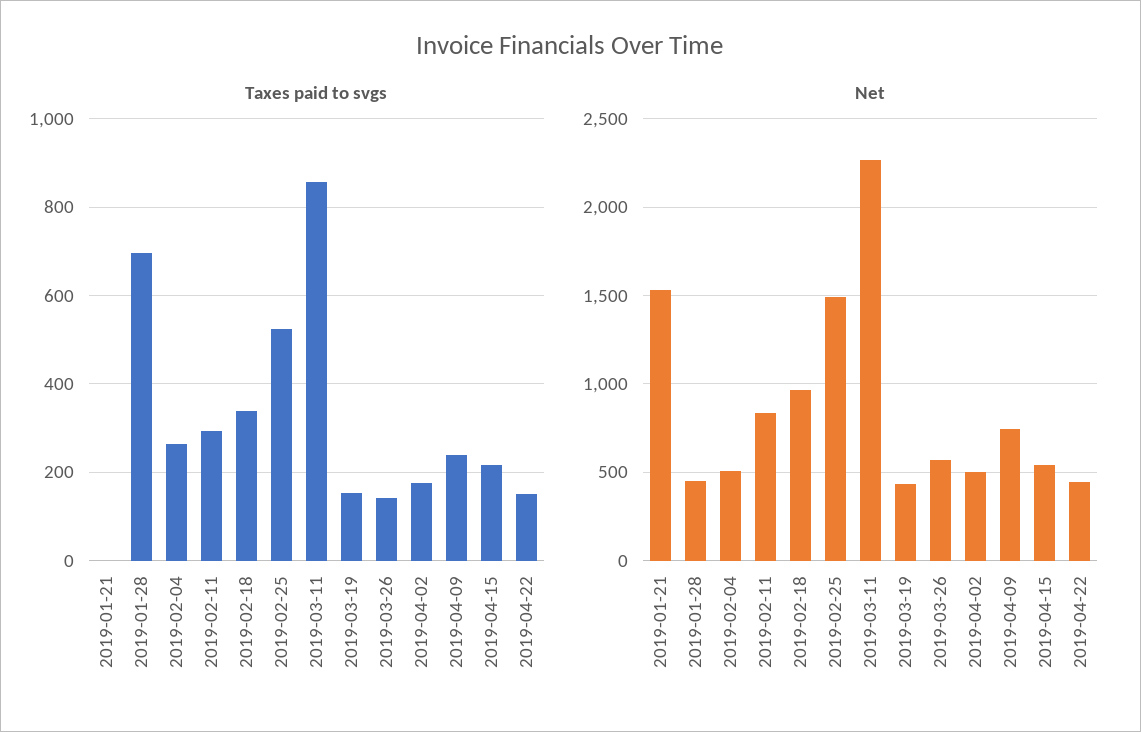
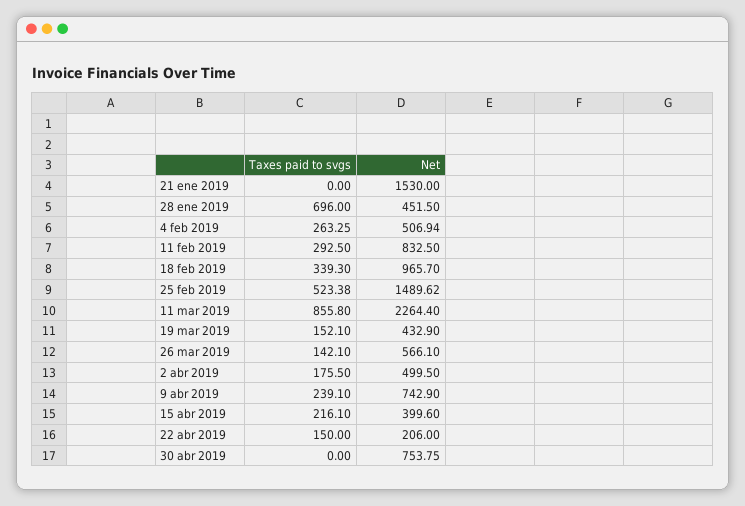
Net, 2019-04-15: 550 -> 399.6
Net, 2019-04-22: 450 -> 206
Taxes paid to svgs, 30 abr 2019: none -> 0
Net, 30 abr 2019: none -> 753.75

